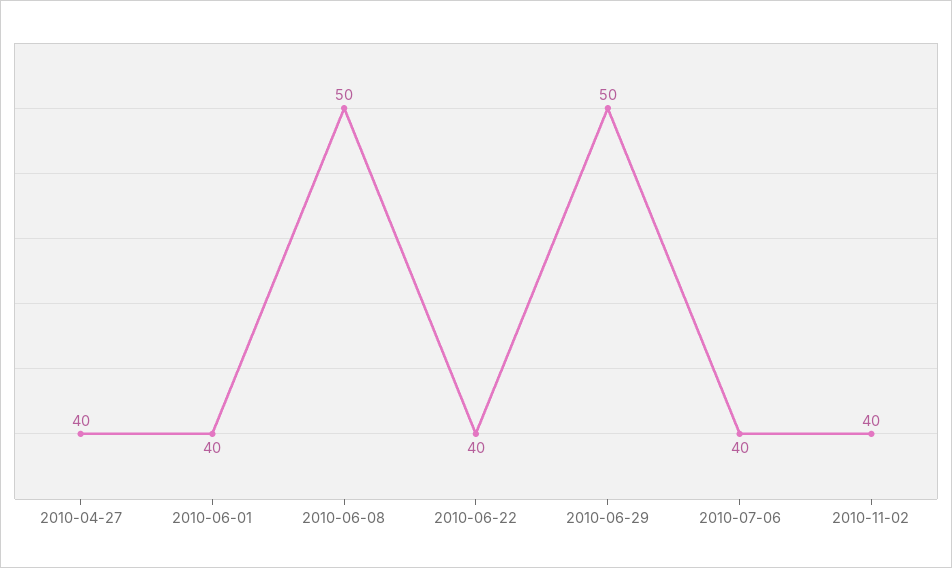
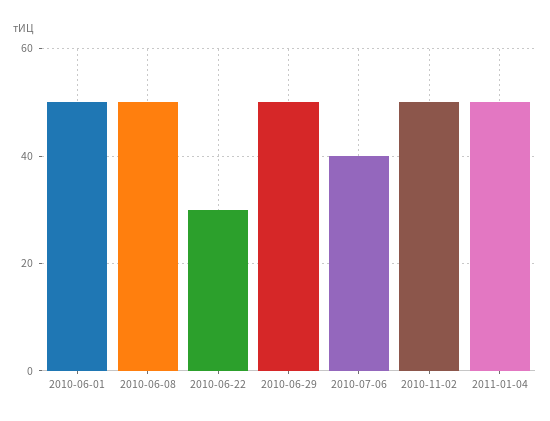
2010-04-27: 40 -> none
2010-06-01: 40 -> 50
2010-06-22: 40 -> 30
2010-11-02: 40 -> 50
2011-01-04: none -> 50

